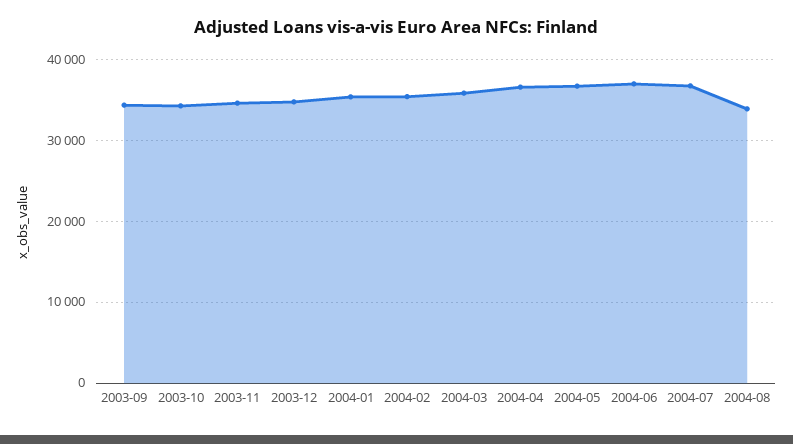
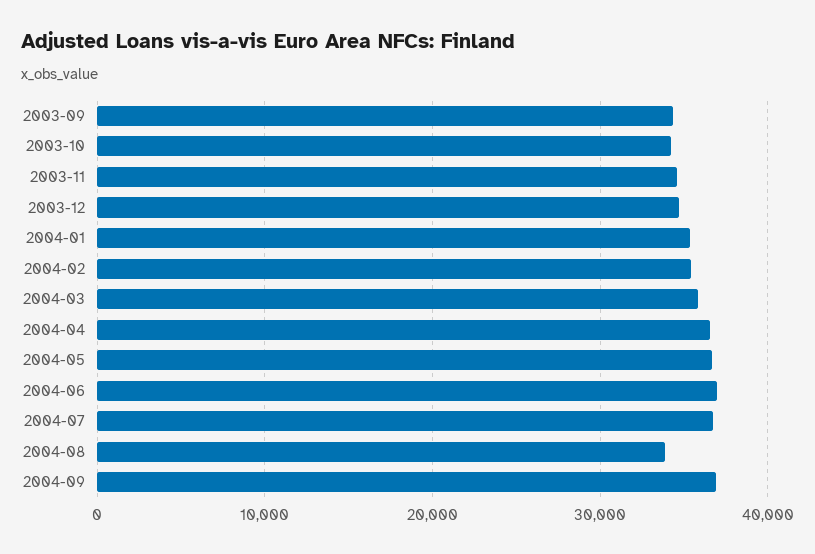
2004-09: none -> 37000

